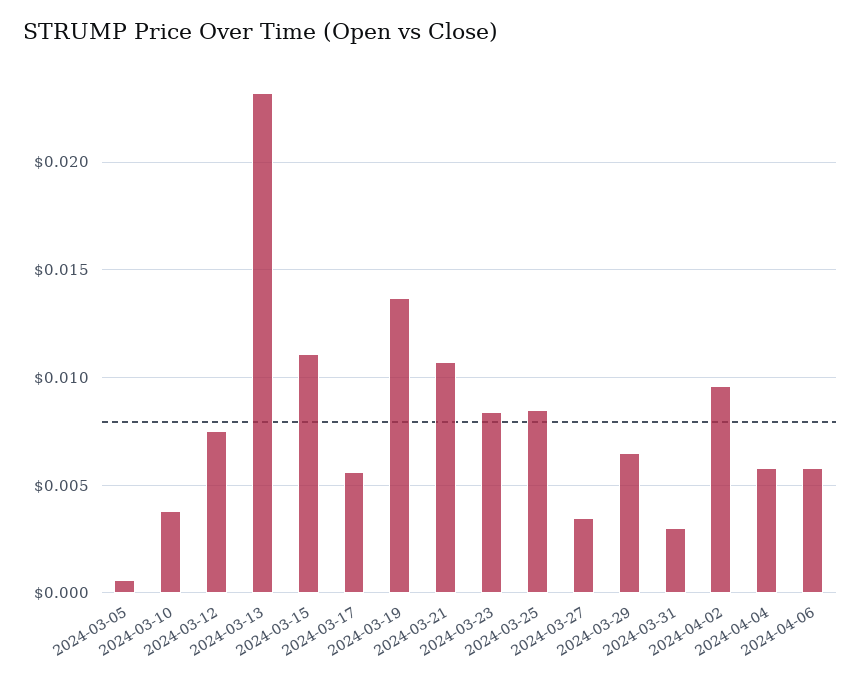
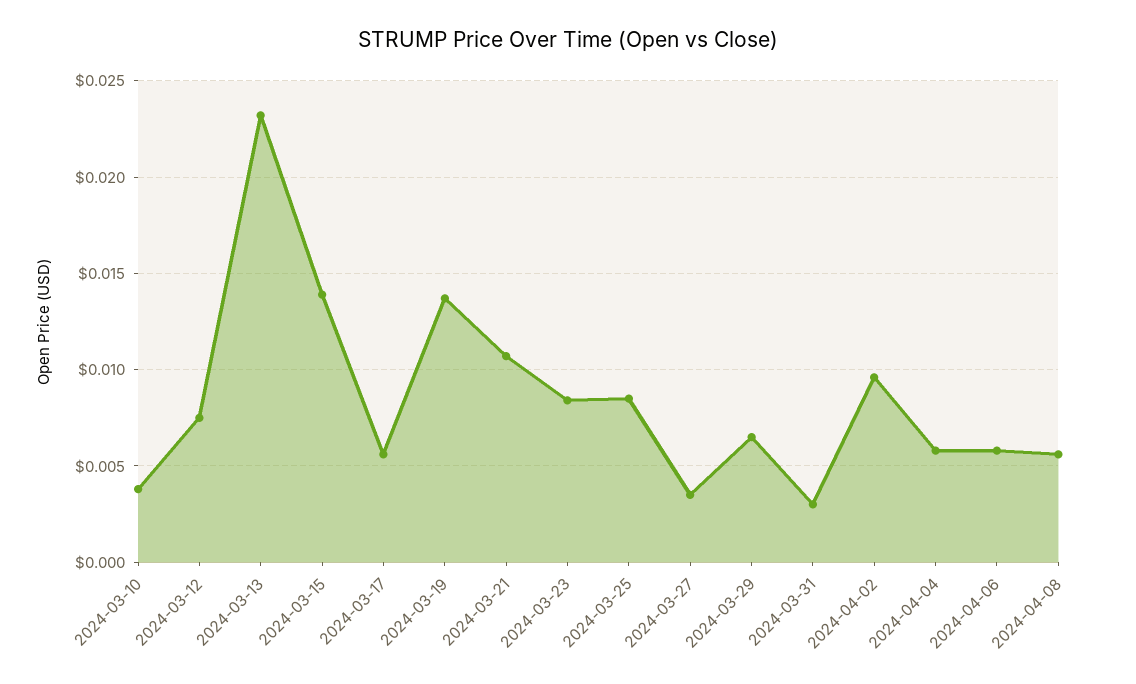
2024-03-05: 0.0005 -> none
2024-03-15: 0.011 -> 0.014
2024-04-08: none -> 0.0055

